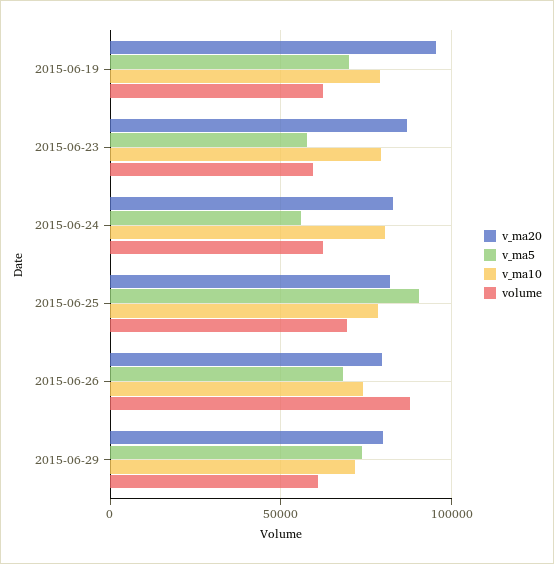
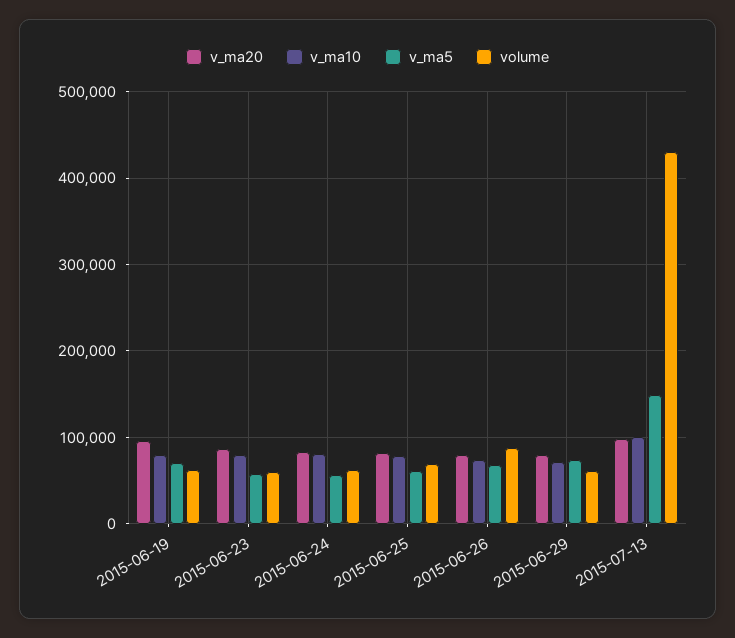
v_ma5, 2015-06-25: 90000 -> 60000
v_ma20, 2015-07-13: none -> 100000
v_ma10, 2015-07-13: none -> 100000
v_ma5, 2015-07-13: none -> 150000
volume, 2015-07-13: none -> 430000

